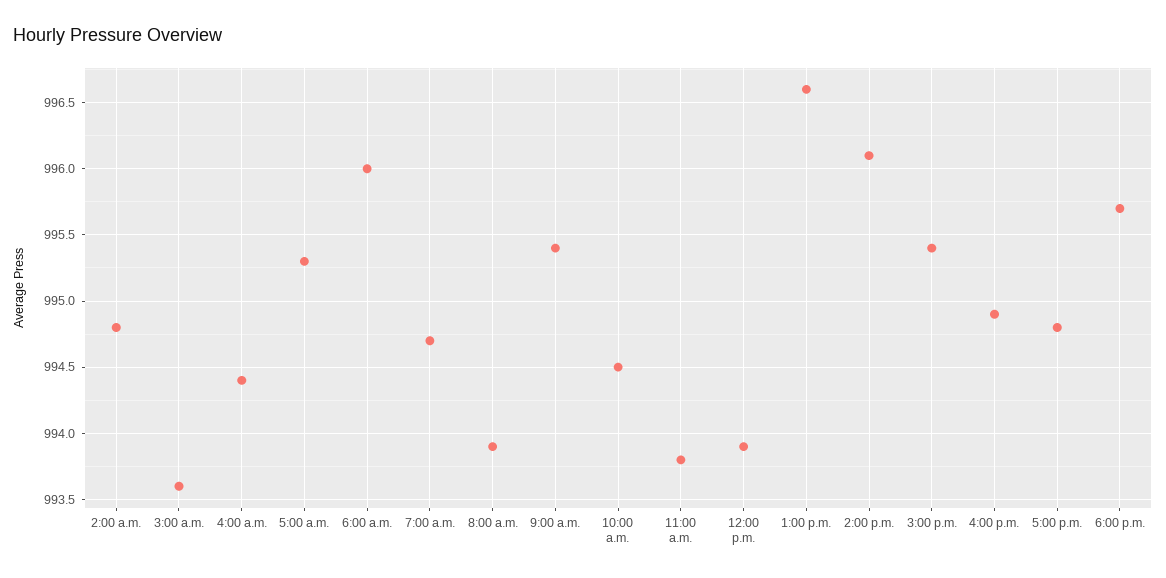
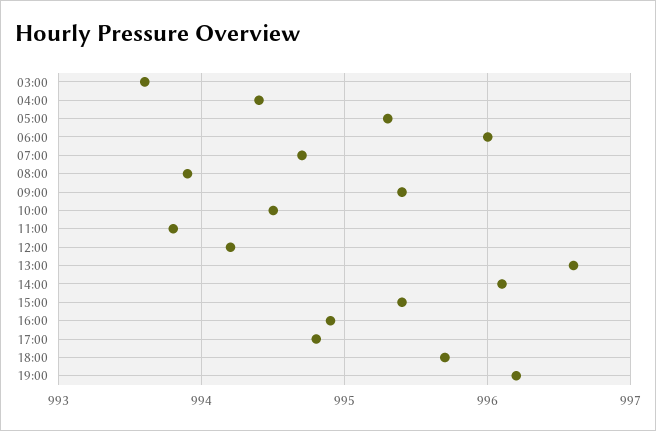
2:00 a.m.: 994.8 -> none
12:00 p.m.: 993.9 -> 994.2
19:00: none -> 996.2

